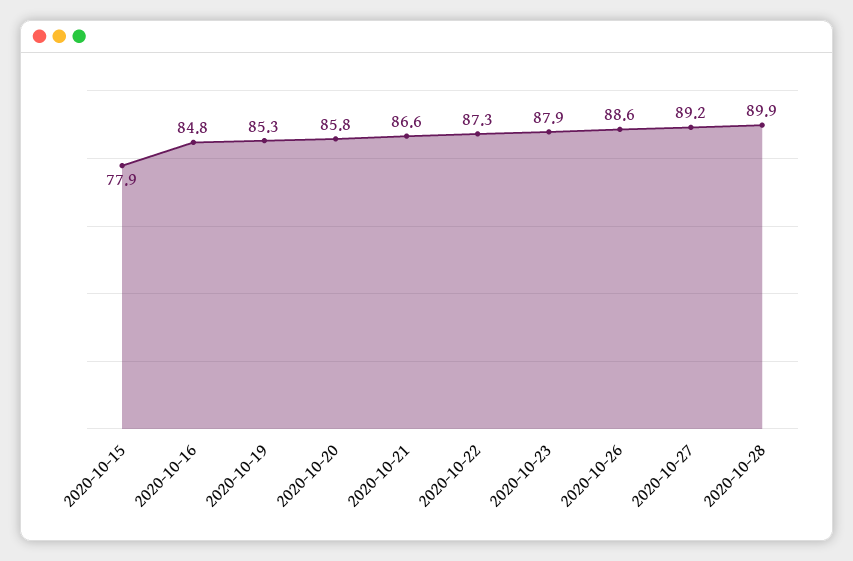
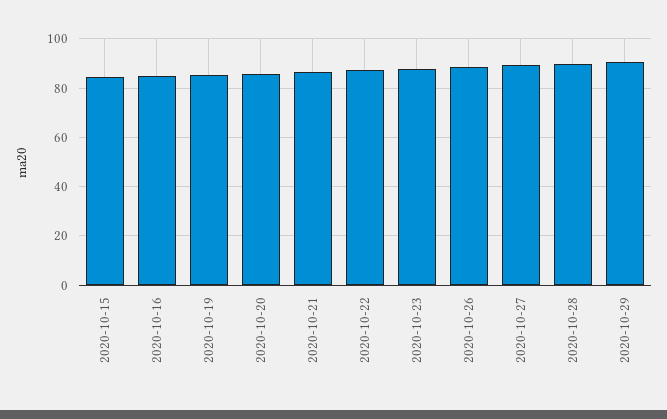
2020-10-15: 77.9 -> 85
2020-10-29: none -> 90

